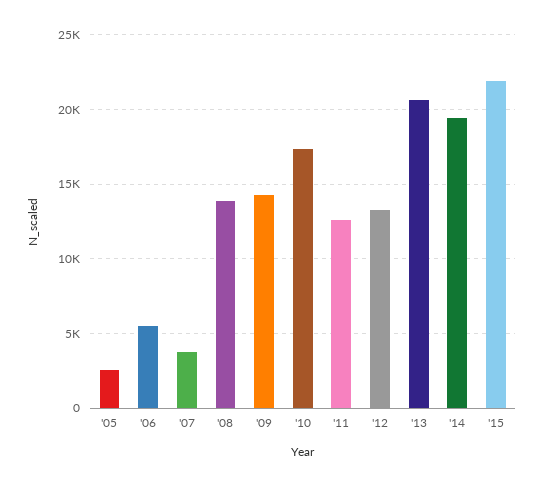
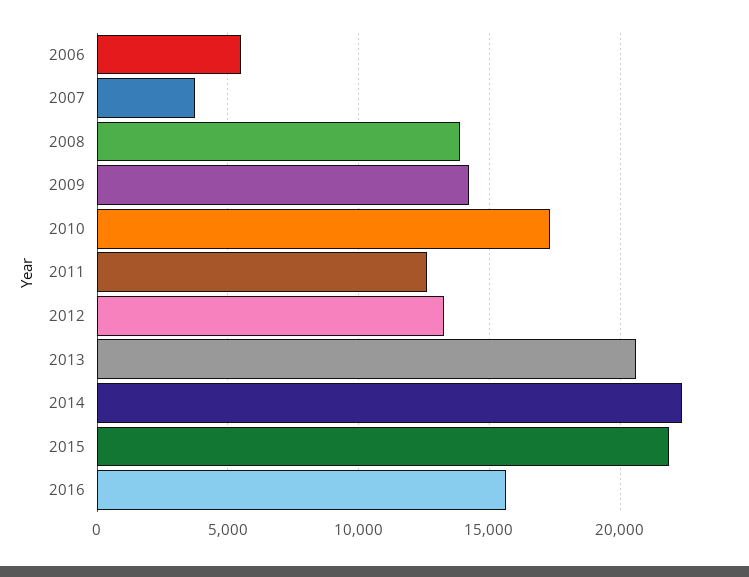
'05: 2500 -> none
'14: 19500 -> 22500
2016: none -> 15500

